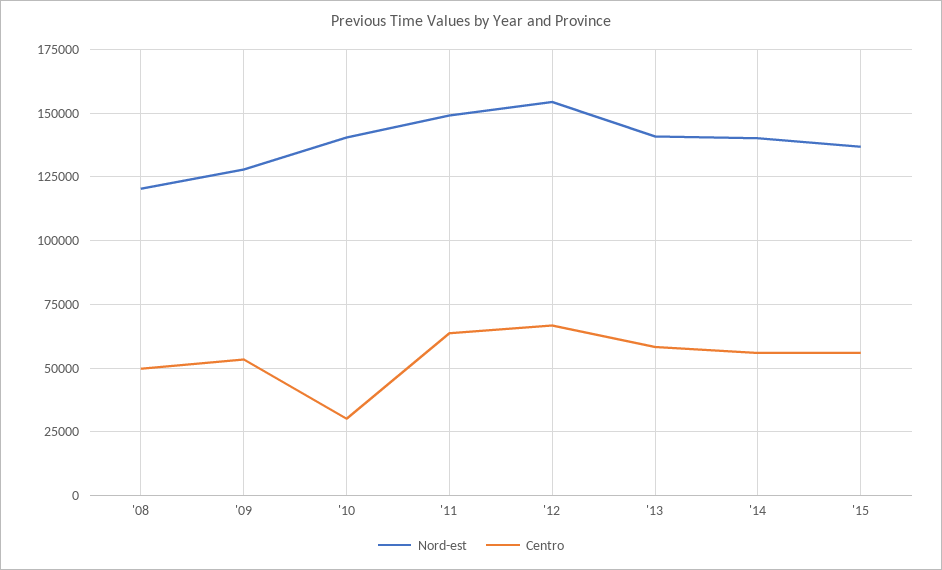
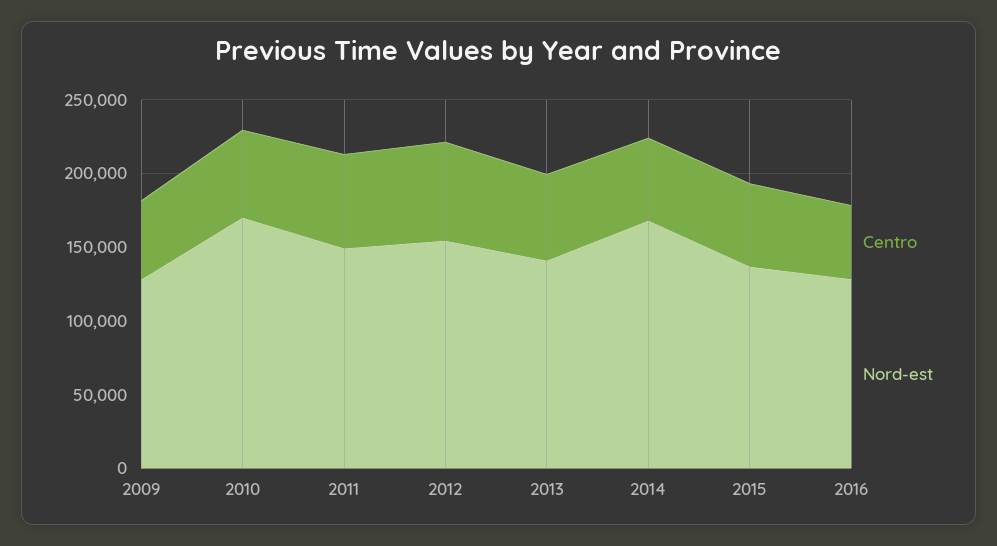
Nord-est, '08: 120000 -> none
Centro, '08: 50000 -> none
Nord-est, '10: 140000 -> 170000
Centro, '10: 30000 -> 60000
Nord-est, '14: 140000 -> 170000
Centro, 2016: none -> 50000
Nord-est, 2016: none -> 130000

